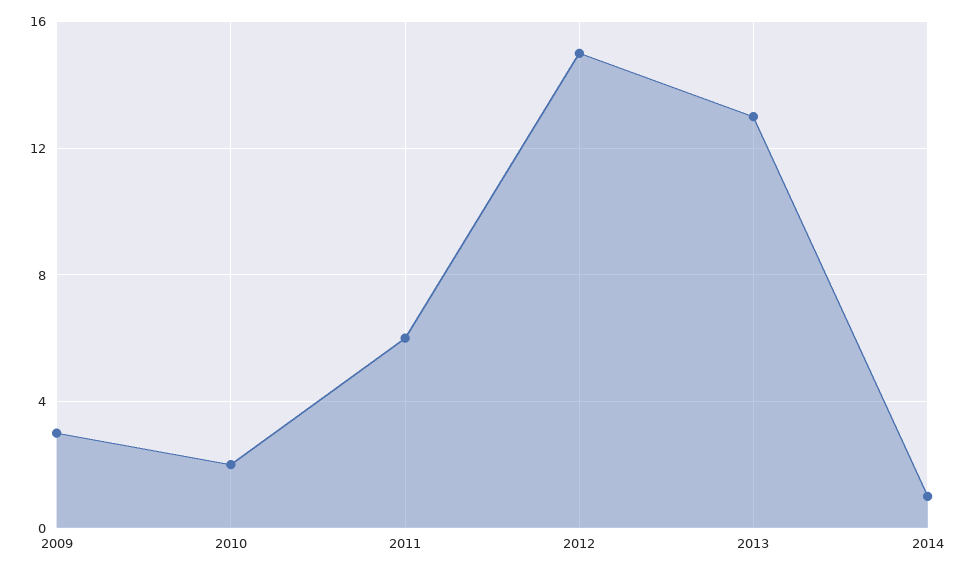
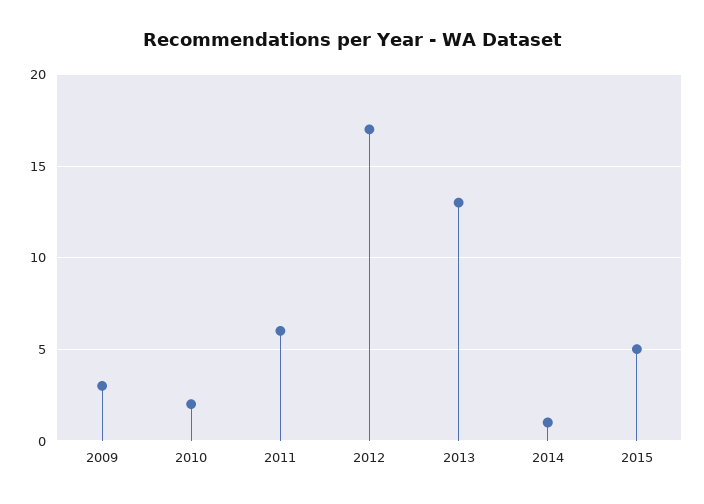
2012: 15 -> 17
2015: none -> 5

